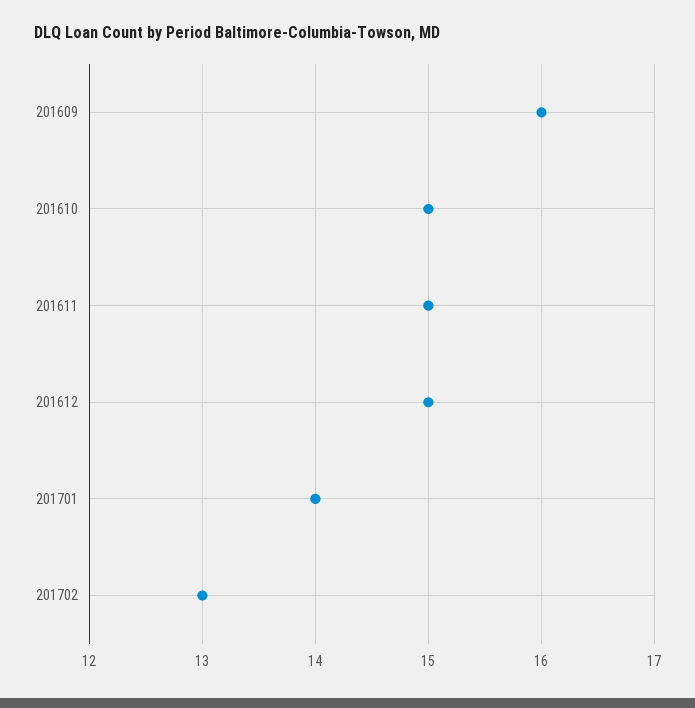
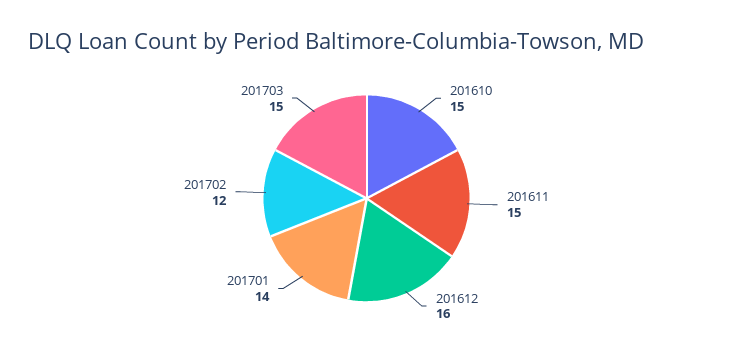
201609: 16 -> none
201612: 15 -> 16
201702: 13 -> 12
201703: none -> 15

